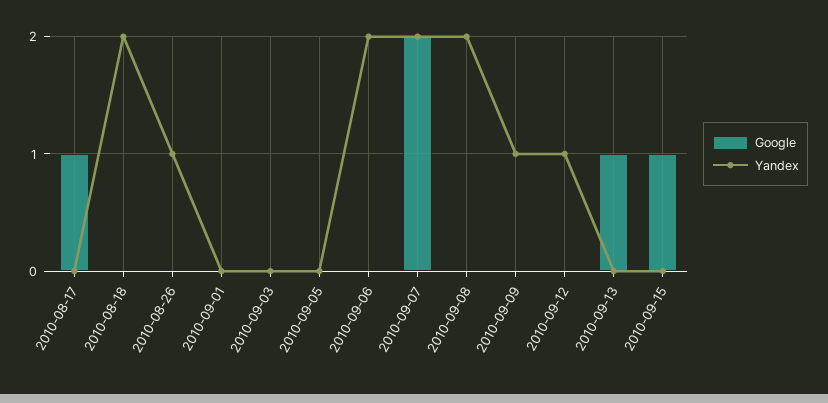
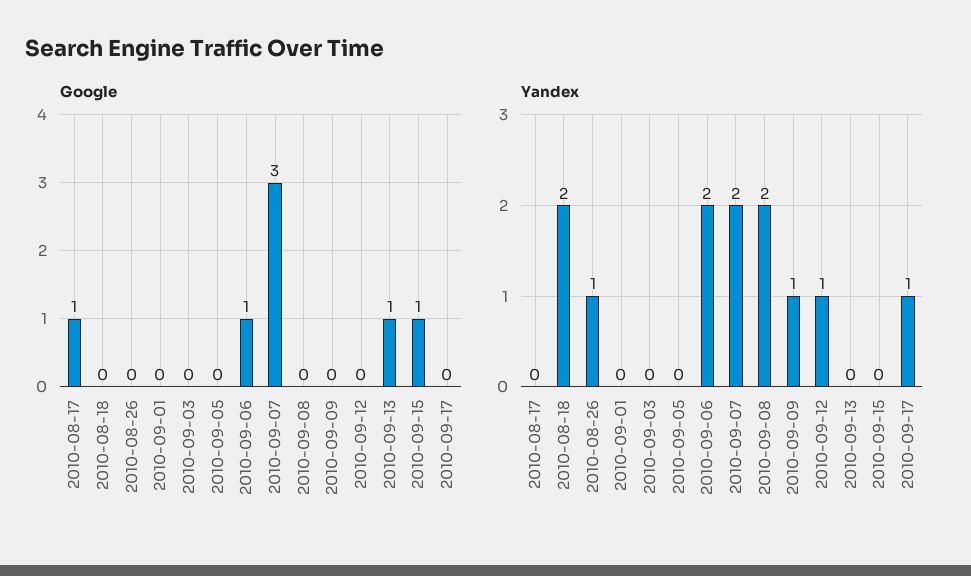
Google, 2010-09-06: 0 -> 1
Google, 2010-09-07: 2 -> 3
Google, 2010-09-17: none -> 0
Yandex, 2010-09-17: none -> 1

